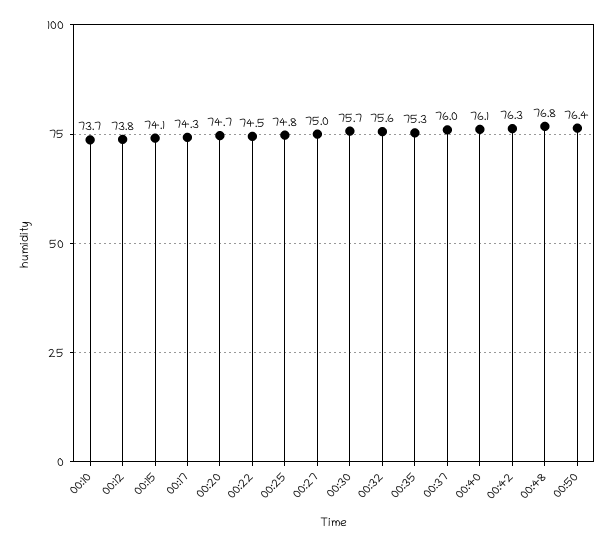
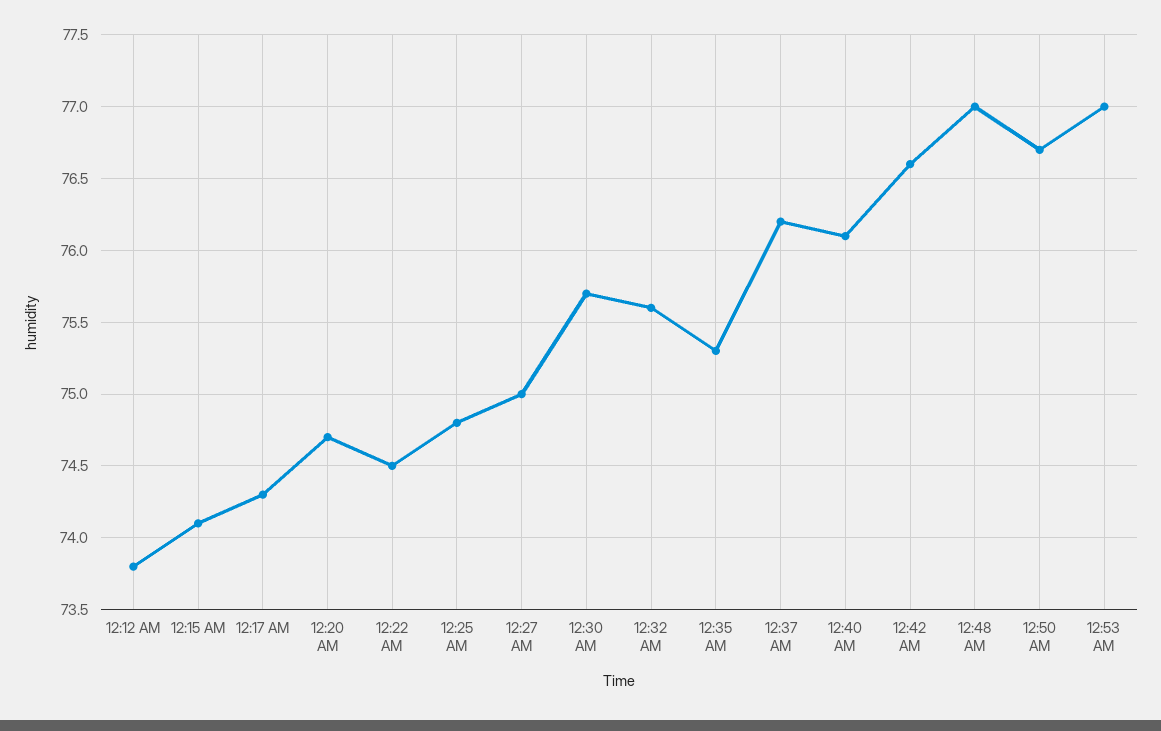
00:10: 73.7 -> none
00:37: 76 -> 76.2
00:42: 76.3 -> 76.6
00:48: 76.8 -> 77
00:50: 76.4 -> 76.7
12:53 AM: none -> 77

